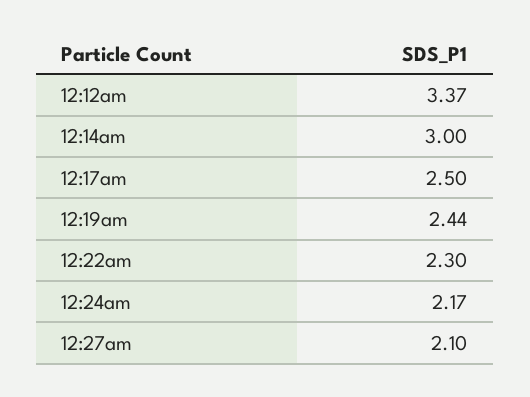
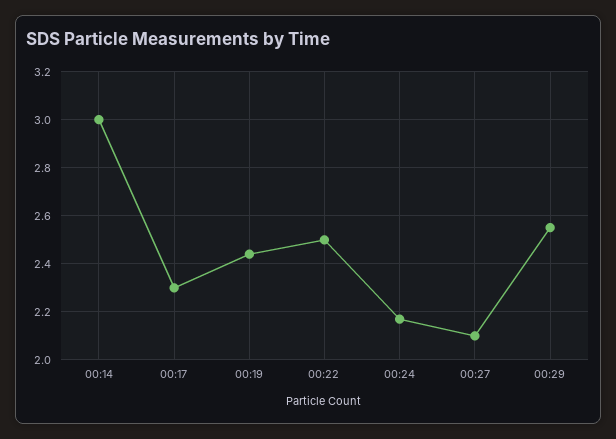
12:12am: 3.37 -> none
12:17am: 2.5 -> 2.3
12:22am: 2.3 -> 2.5
00:29: none -> 2.55

